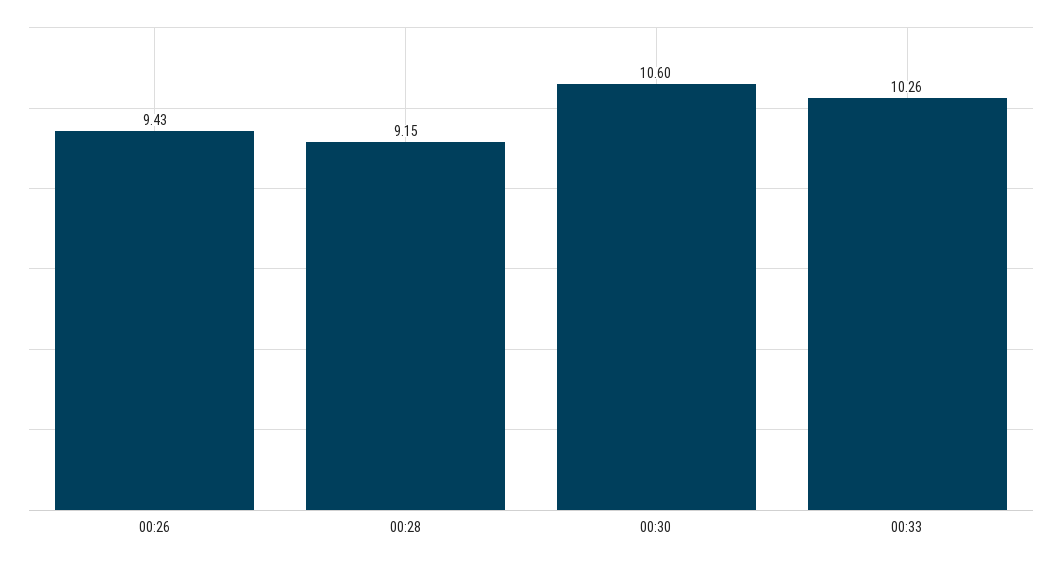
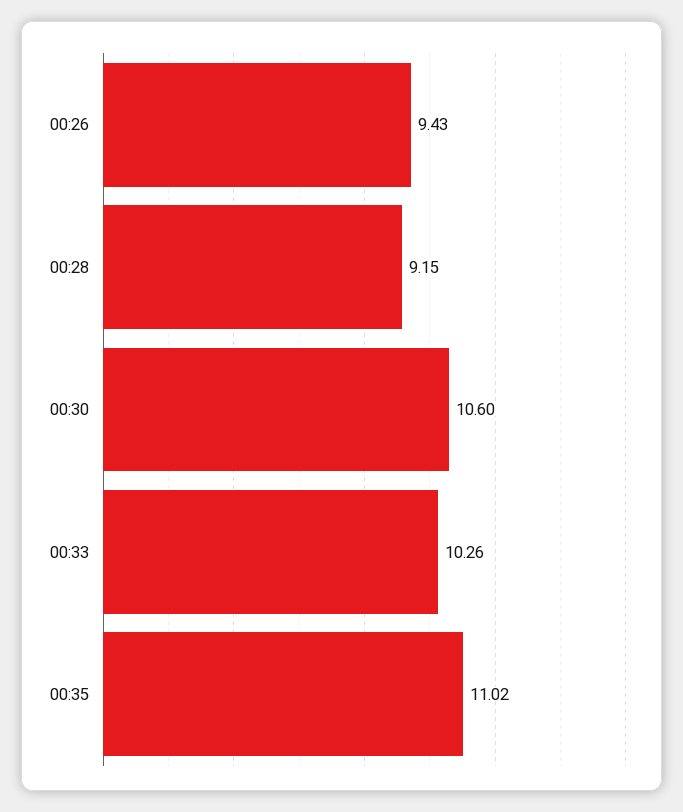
00:35: none -> 11.02

